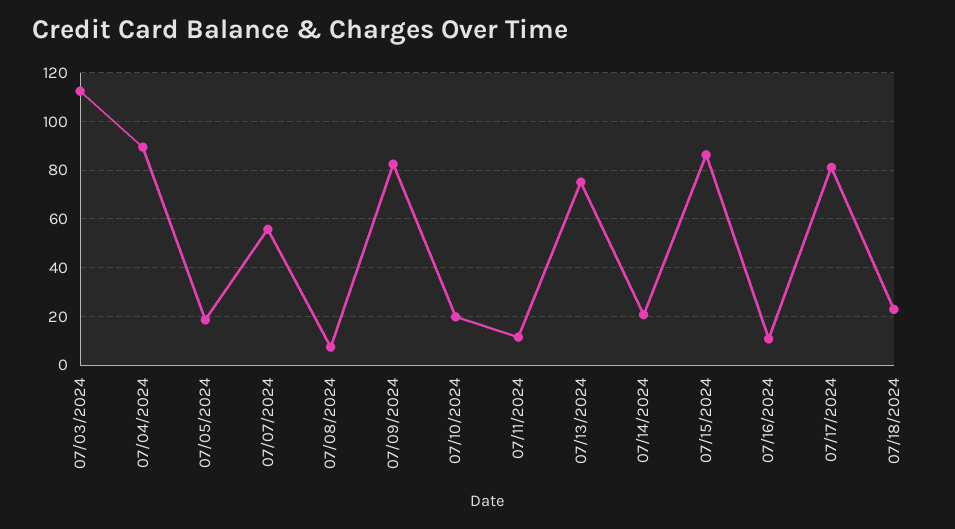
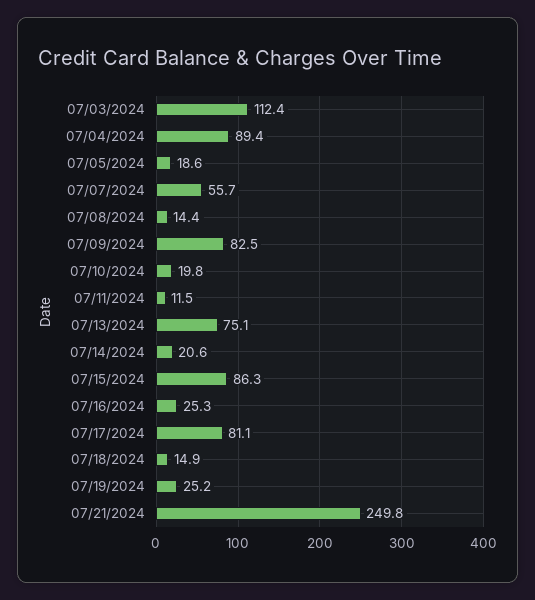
07/08/2024: 7.5 -> 14.4
07/16/2024: 10 -> 25.3
07/18/2024: 22.5 -> 14.9
07/19/2024: none -> 25.2
07/21/2024: none -> 249.8

